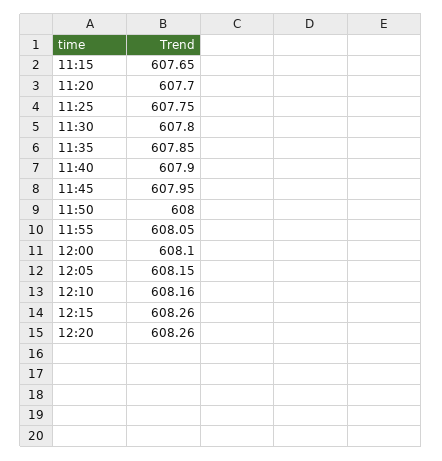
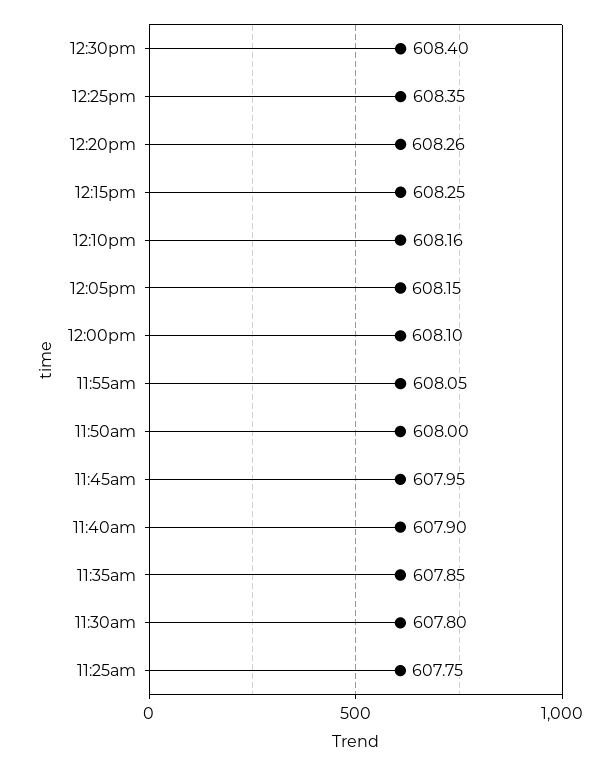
11:15: 607.65 -> none
11:20: 607.7 -> none
12:15: 608.26 -> 608.25
12:30pm: none -> 608.4
12:25pm: none -> 608.35

